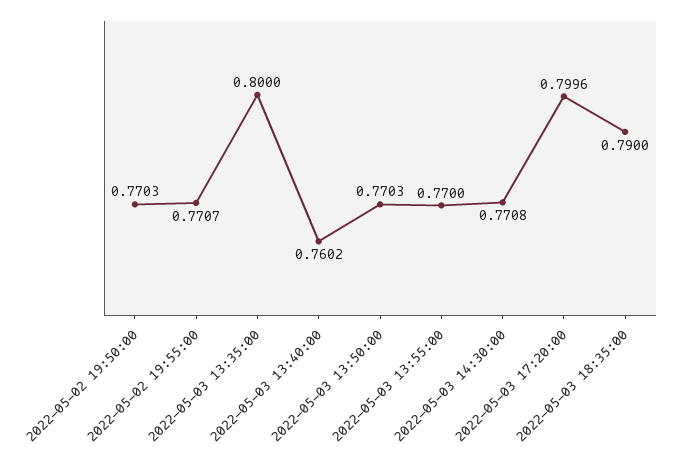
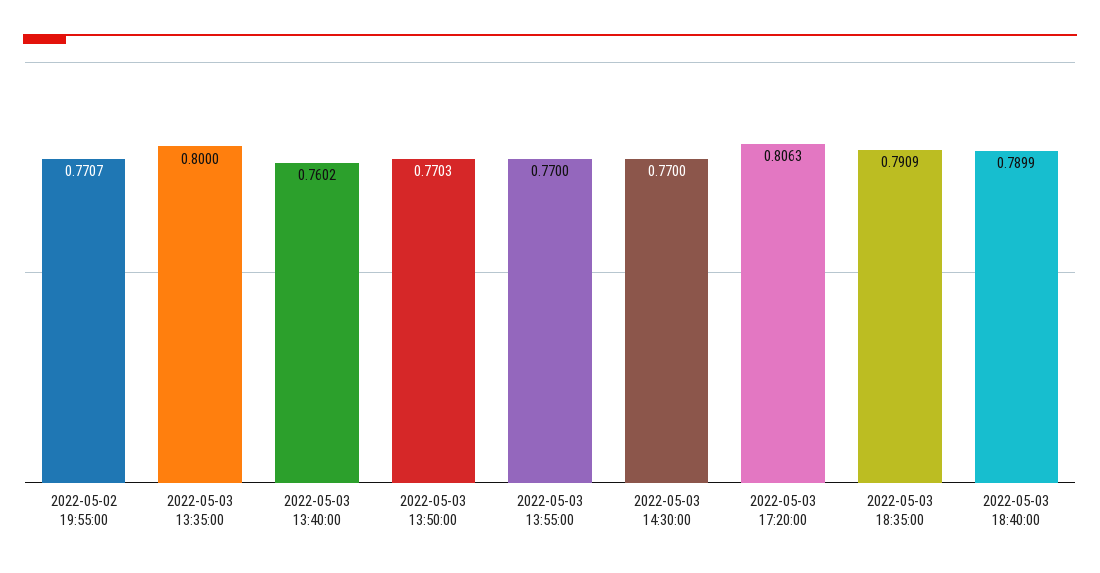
2022-05-02 19:50:00: 0.7703 -> none
2022-05-03 14:30:00: 0.7708 -> 0.77
2022-05-03 17:20:00: 0.7996 -> 0.8063
2022-05-03 18:35:00: 0.79 -> 0.7909
2022-05-03 18:40:00: none -> 0.7899

